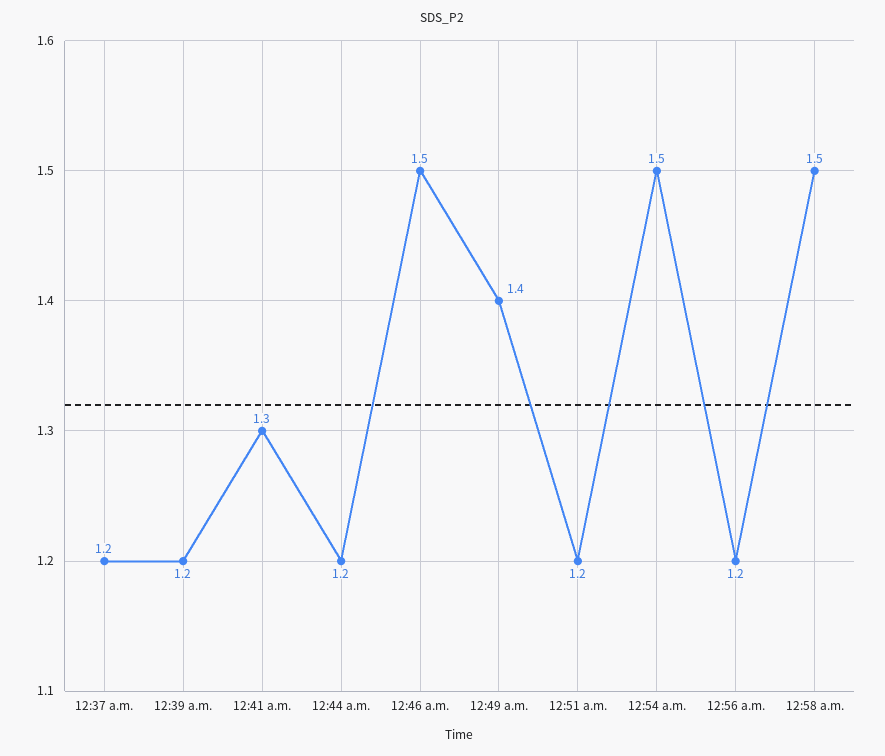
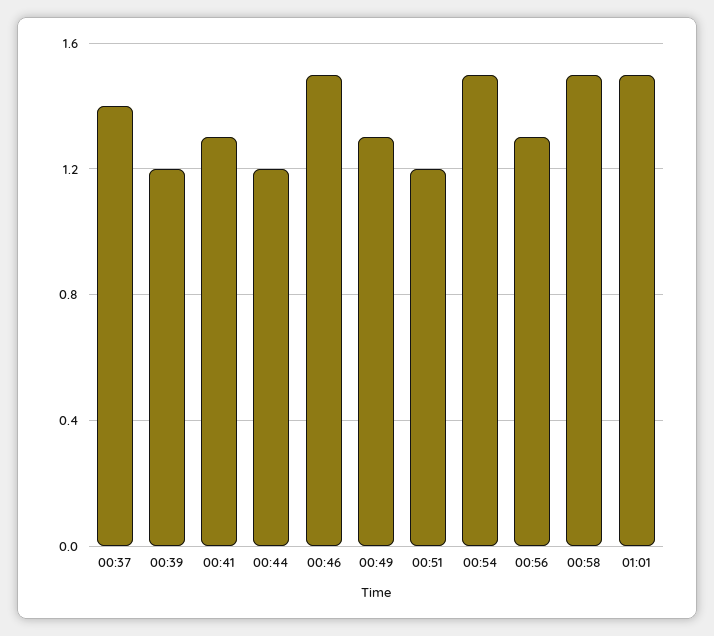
12:37 a.m.: 1.2 -> 1.4
12:49 a.m.: 1.4 -> 1.3
12:56 a.m.: 1.2 -> 1.3
01:01: none -> 1.5

